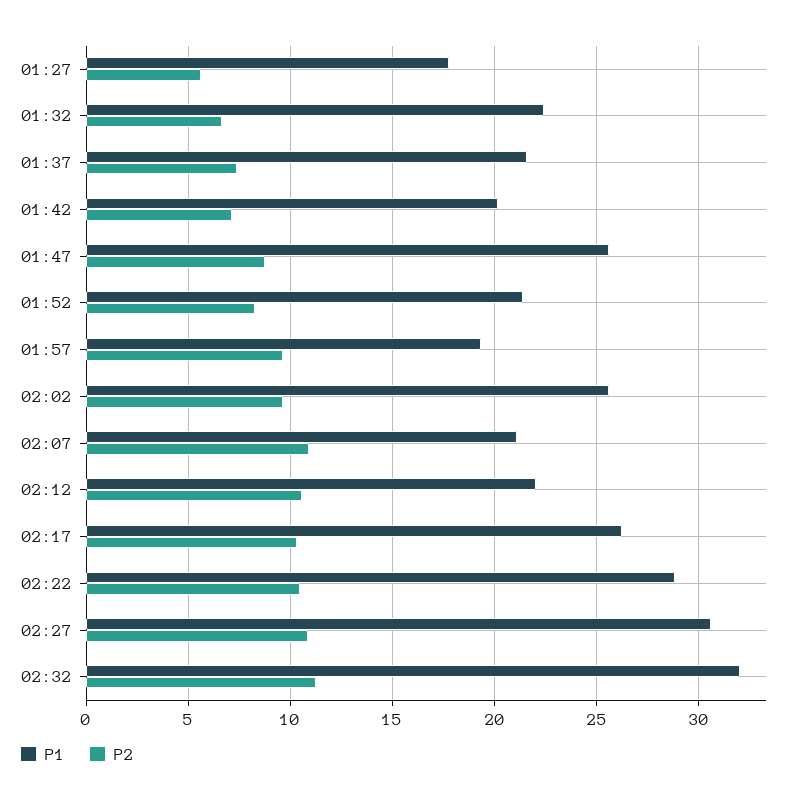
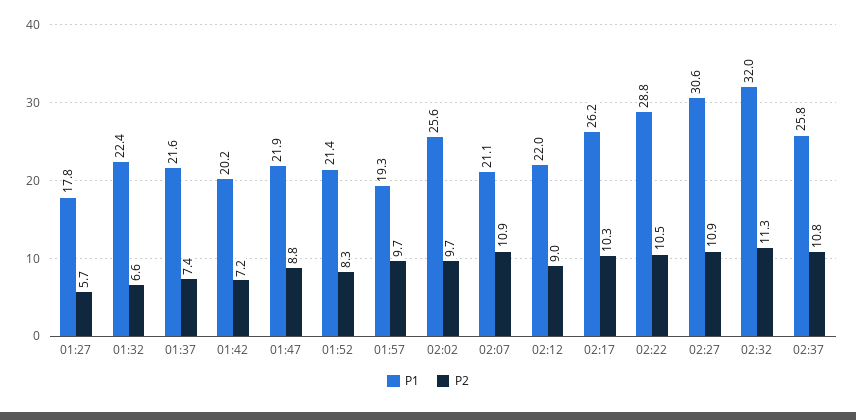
P1, 01:47: 25.5 -> 21.9
P2, 02:12: 10.5 -> 9
P1, 02:37: none -> 25.8
P2, 02:37: none -> 10.8

